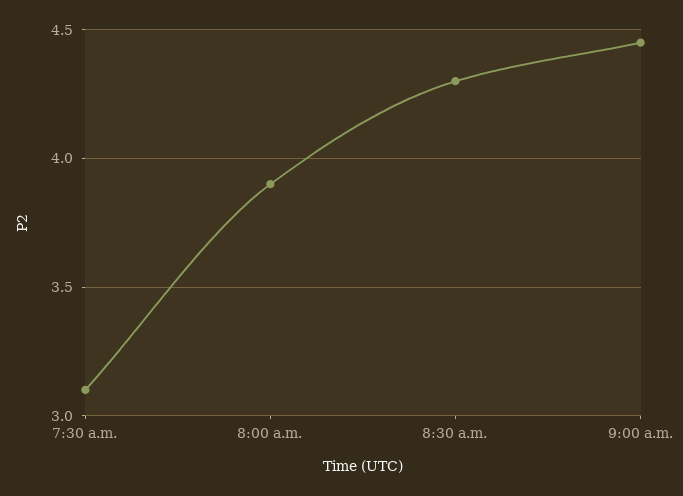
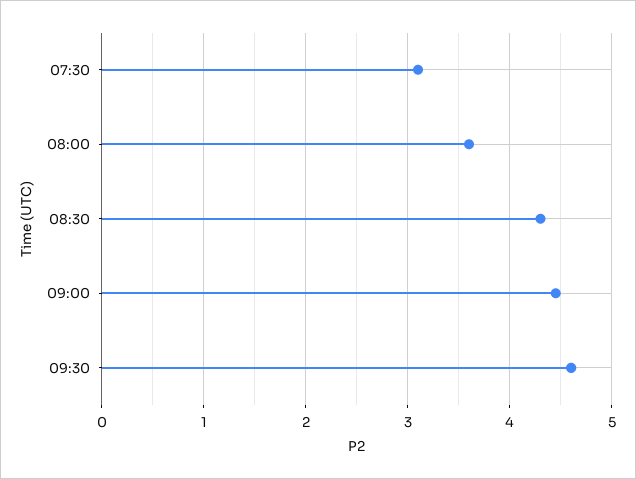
8:00 a.m.: 3.9 -> 3.6
09:30: none -> 4.6

